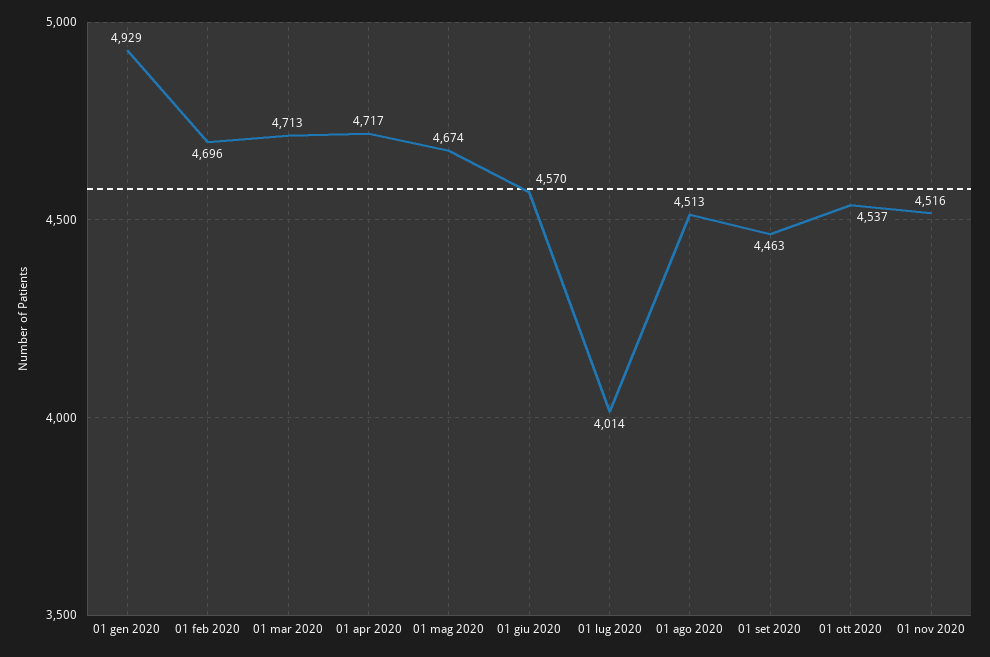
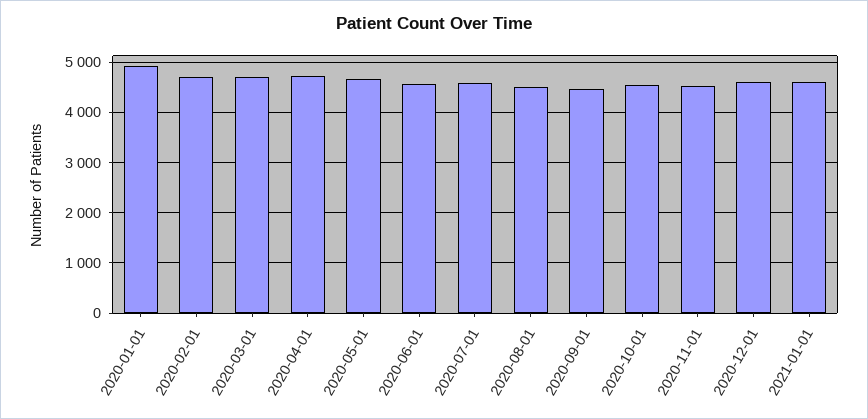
01 lug 2020: 4014 -> 4600
2020-12-01: none -> 4600
2021-01-01: none -> 4600

